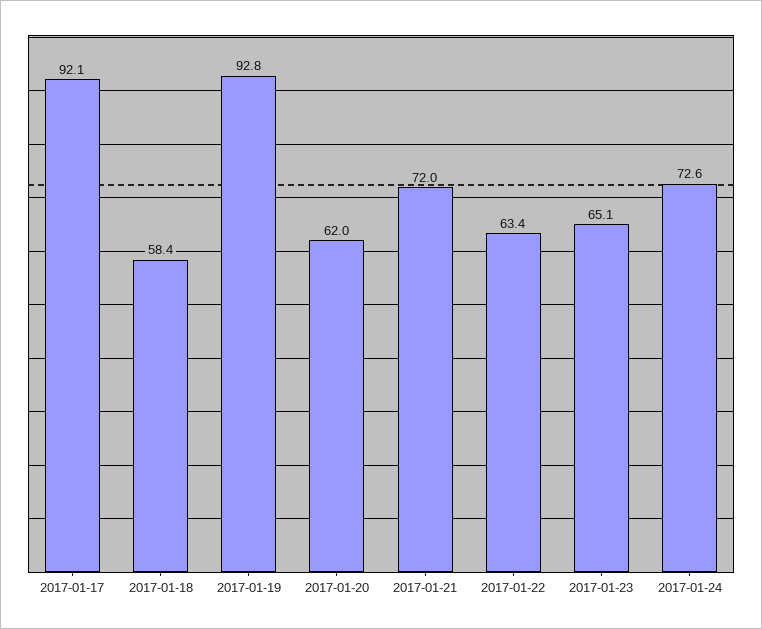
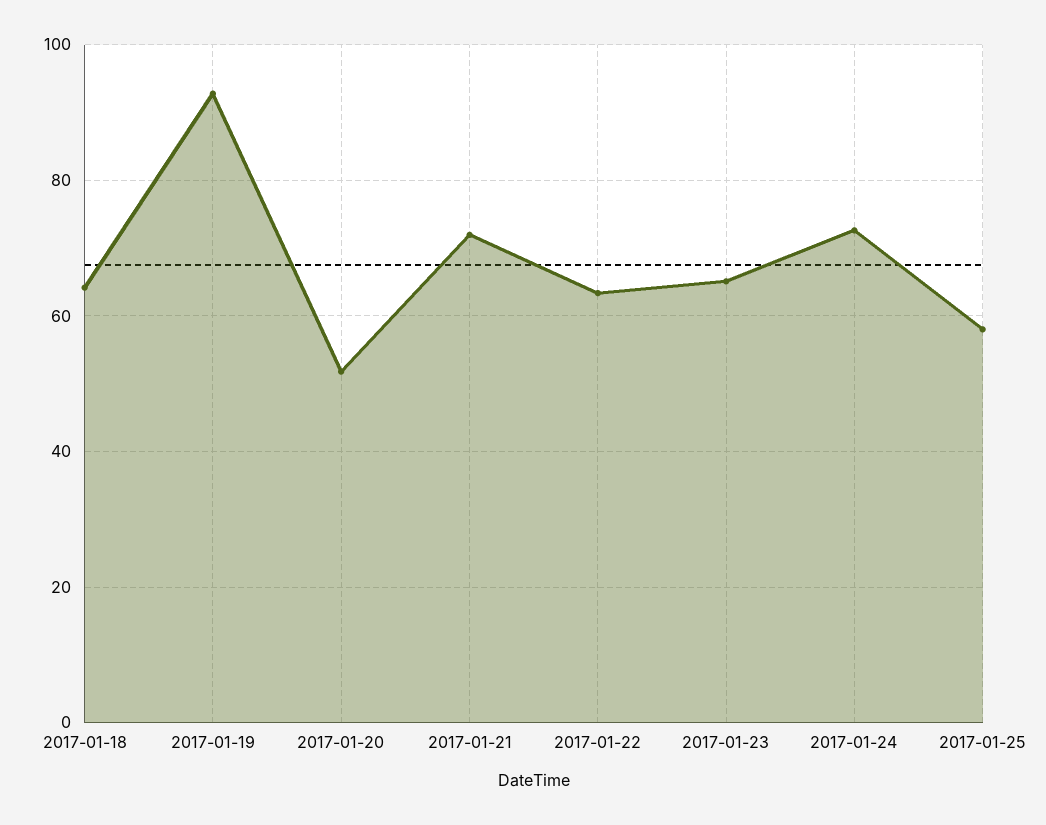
2017-01-17: 92.1 -> none
2017-01-18: 58.4 -> 64
2017-01-20: 62 -> 52
2017-01-25: none -> 58

